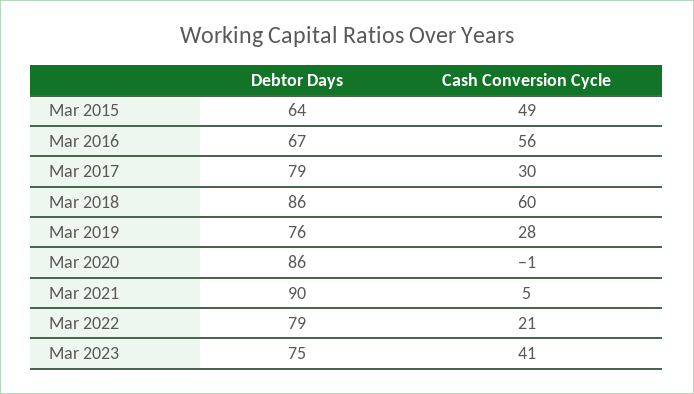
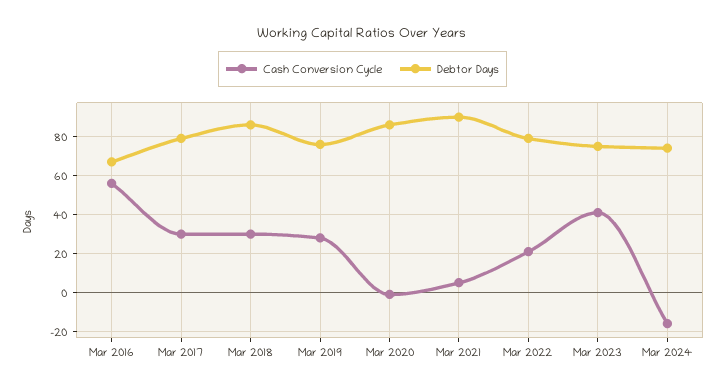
Debtor Days, Mar 2015: 64 -> none
Cash Conversion Cycle, Mar 2015: 49 -> none
Cash Conversion Cycle, Mar 2018: 60 -> 30
Cash Conversion Cycle, Mar 2024: none -> -15
Debtor Days, Mar 2024: none -> 75

